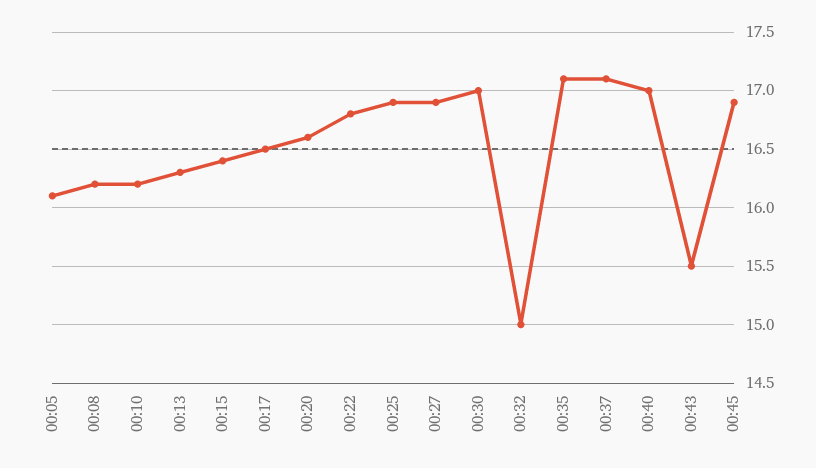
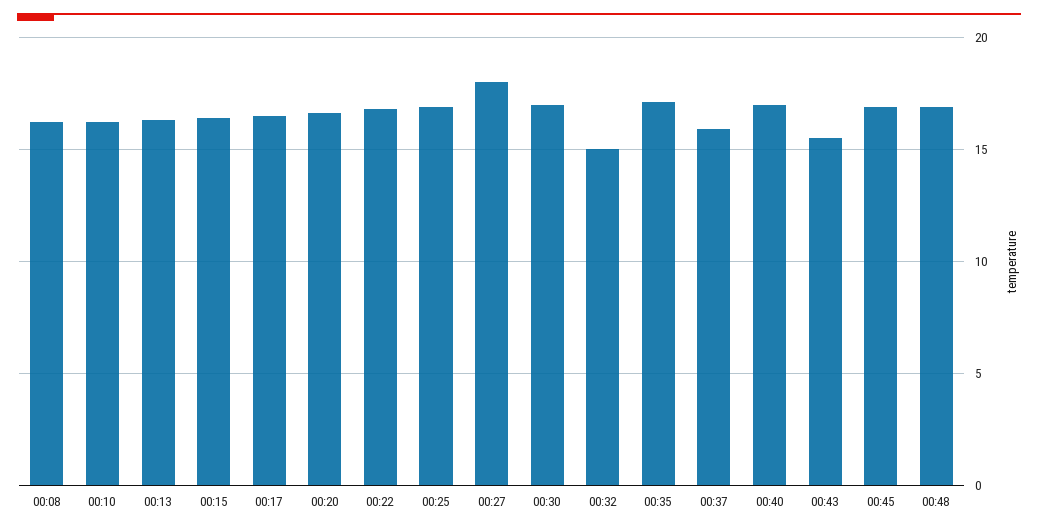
00:05: 16.1 -> none
00:27: 16.9 -> 18
00:37: 17.1 -> 16
00:48: none -> 17

